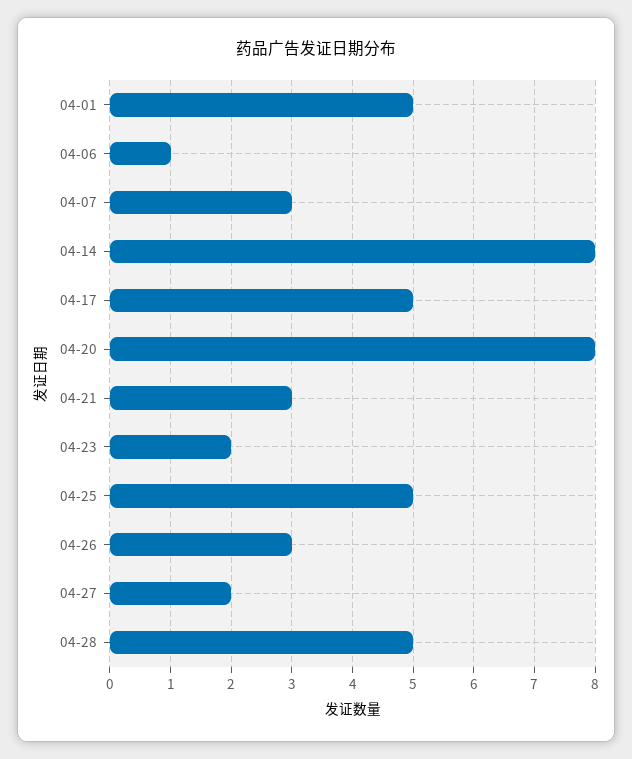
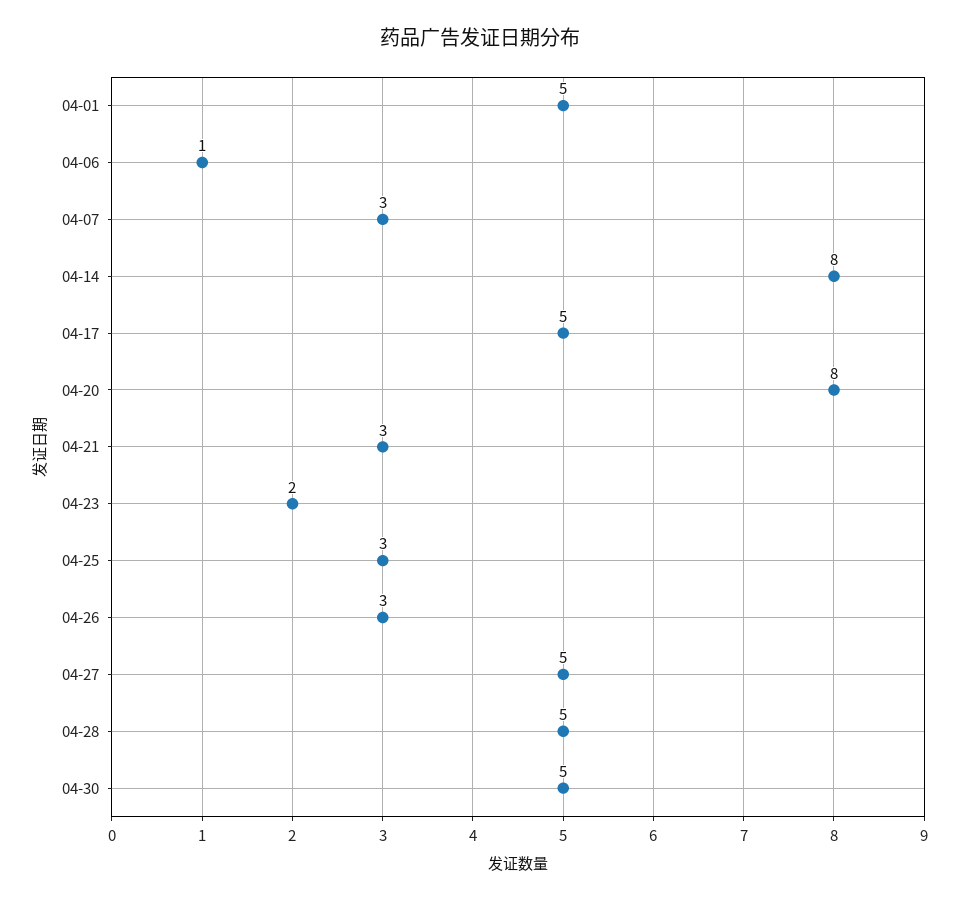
04-25: 5 -> 3
04-27: 2 -> 5
04-30: none -> 5

